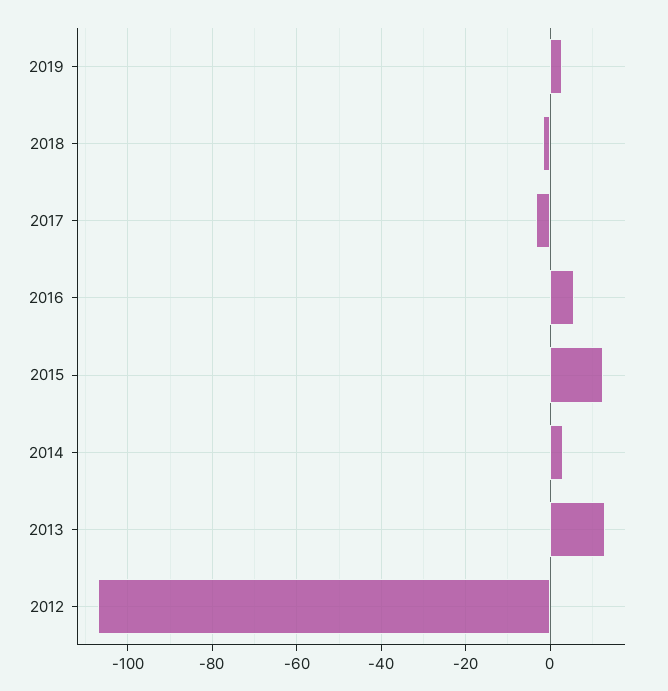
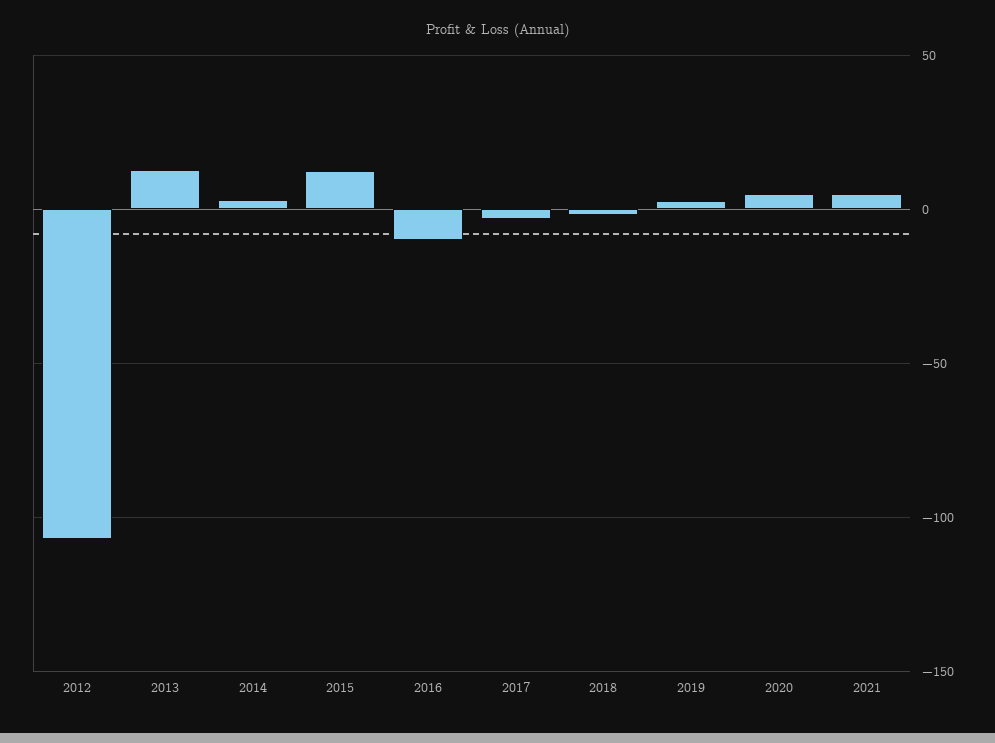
2016: 6 -> -10
2020: none -> 5
2021: none -> 5

